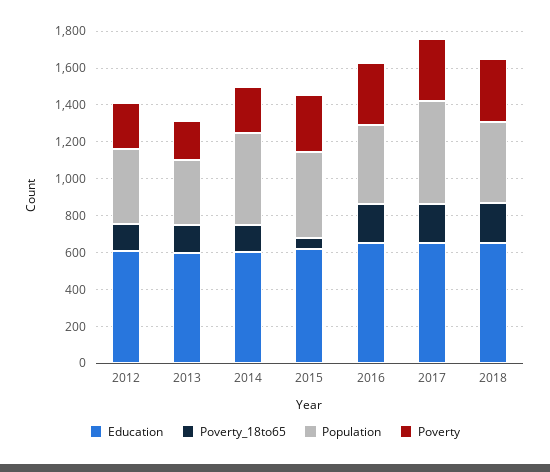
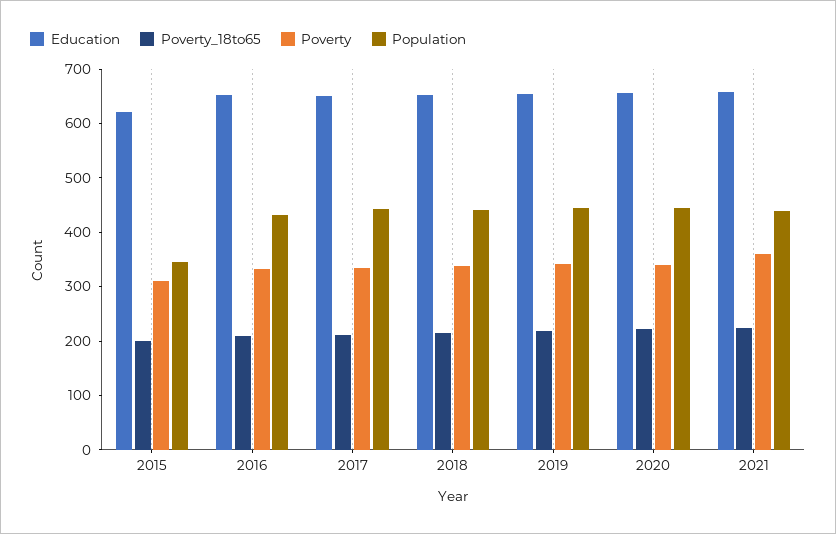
Education, 2012: 600 -> none
Poverty_18to65, 2012: 150 -> none
Population, 2012: 400 -> none
Poverty, 2012: 250 -> none
Education, 2013: 600 -> none
Poverty_18to65, 2013: 150 -> none
Population, 2013: 350 -> none
Poverty, 2013: 200 -> none
Education, 2014: 600 -> none
Poverty_18to65, 2014: 150 -> none
Population, 2014: 500 -> none
Poverty, 2014: 250 -> none
Poverty_18to65, 2015: 50 -> 200
Population, 2015: 450 -> 340
Population, 2017: 550 -> 440
Education, 2019: none -> 660
Poverty_18to65, 2019: none -> 220
Poverty, 2019: none -> 340
Population, 2019: none -> 440
Education, 2020: none -> 660
Poverty_18to65, 2020: none -> 220
Poverty, 2020: none -> 340
Population, 2020: none -> 440
Education, 2021: none -> 660
Poverty_18to65, 2021: none -> 220
Poverty, 2021: none -> 360
Population, 2021: none -> 440

